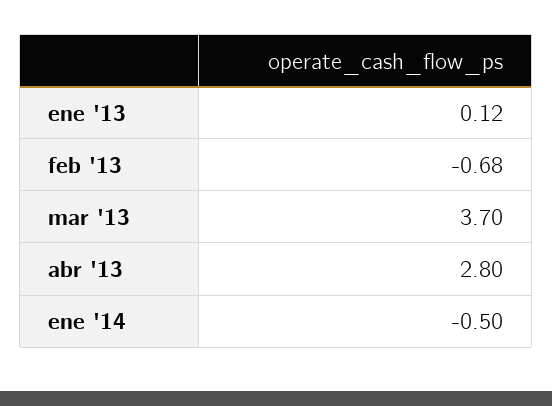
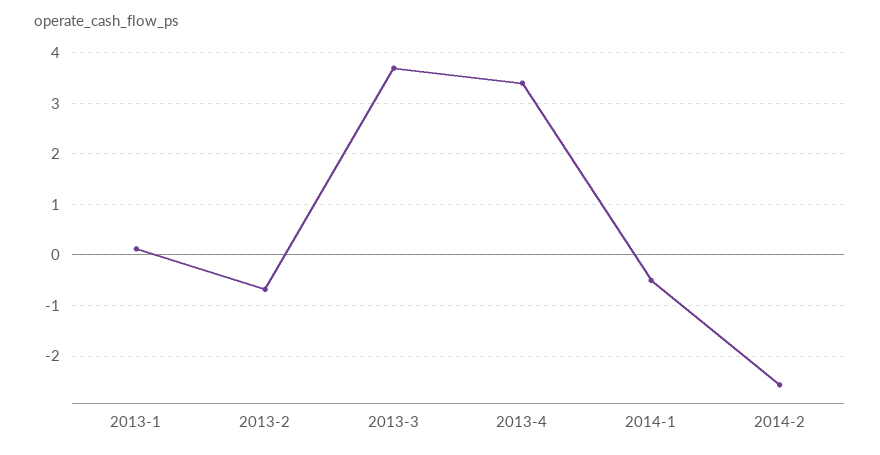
abr '13: 2.8 -> 3.4
2014-2: none -> -2.6

